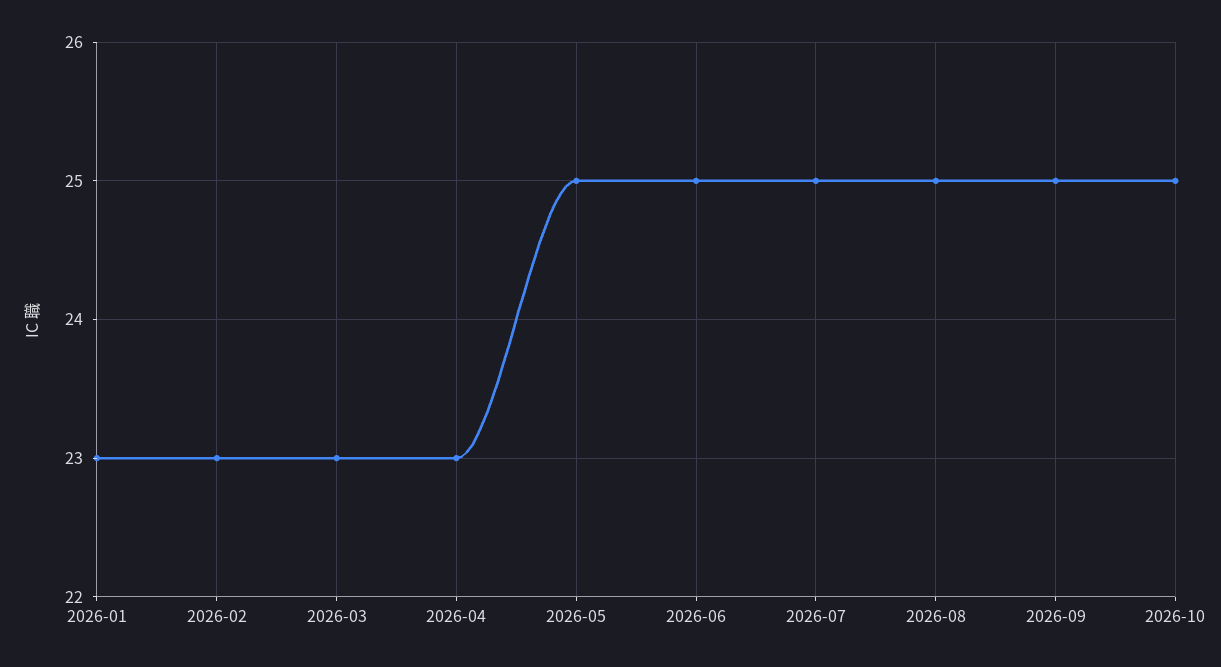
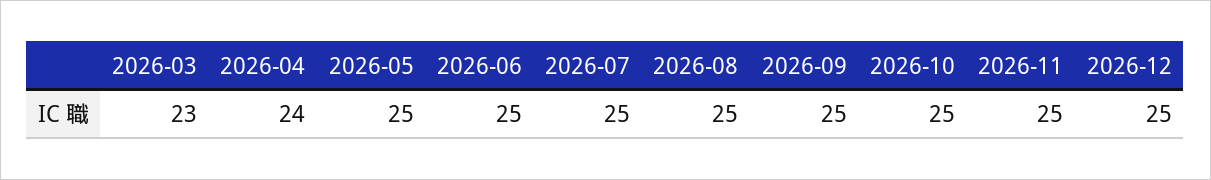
2026-01: 23 -> none
2026-02: 23 -> none
2026-04: 23 -> 24
2026-11: none -> 25
2026-12: none -> 25

